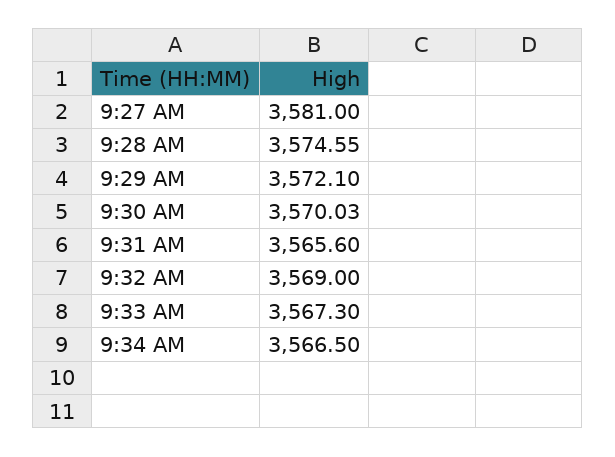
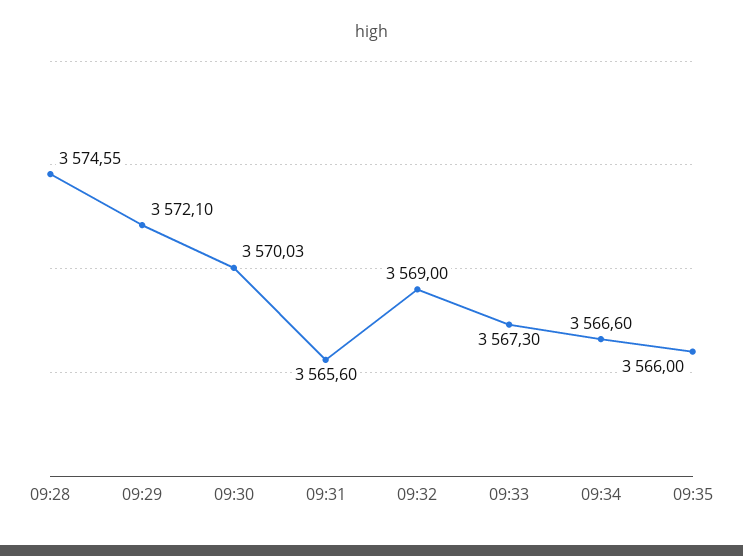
9:27 AM: 3581 -> none
9:34 AM: 3566.5 -> 3566.6
09:35: none -> 3566

